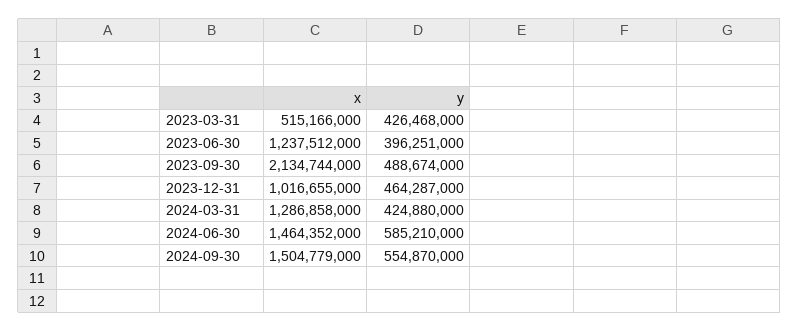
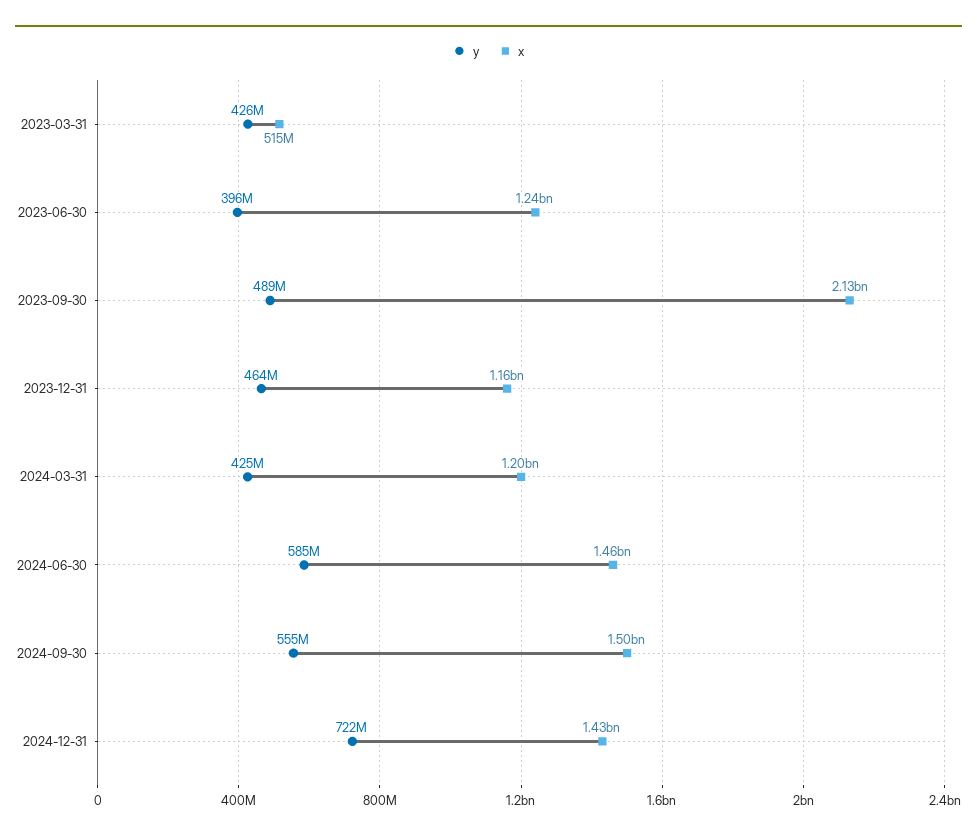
x, 2023-12-31: 1016655000 -> 1160000000
x, 2024-03-31: 1286858000 -> 1200000000
y, 2024-12-31: none -> 722000000
x, 2024-12-31: none -> 1430000000

